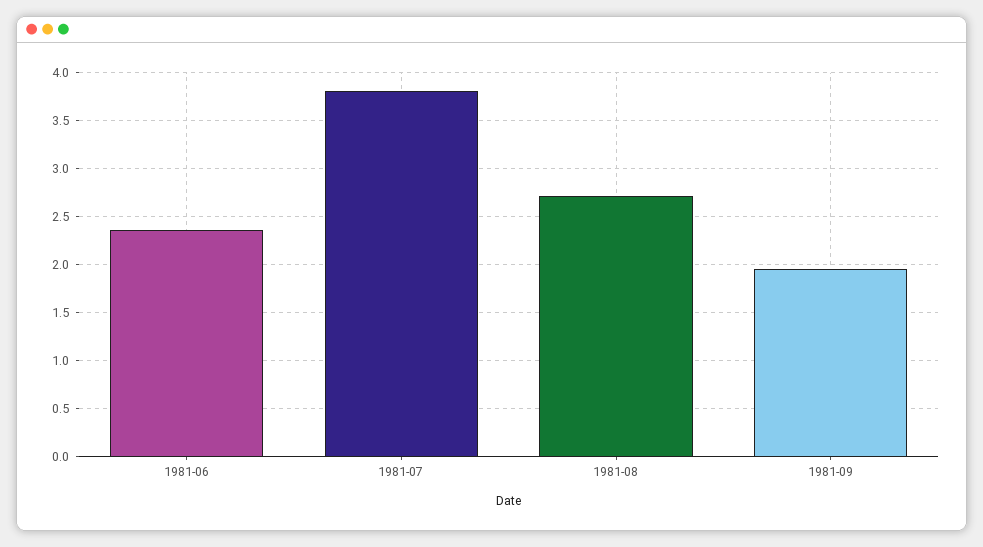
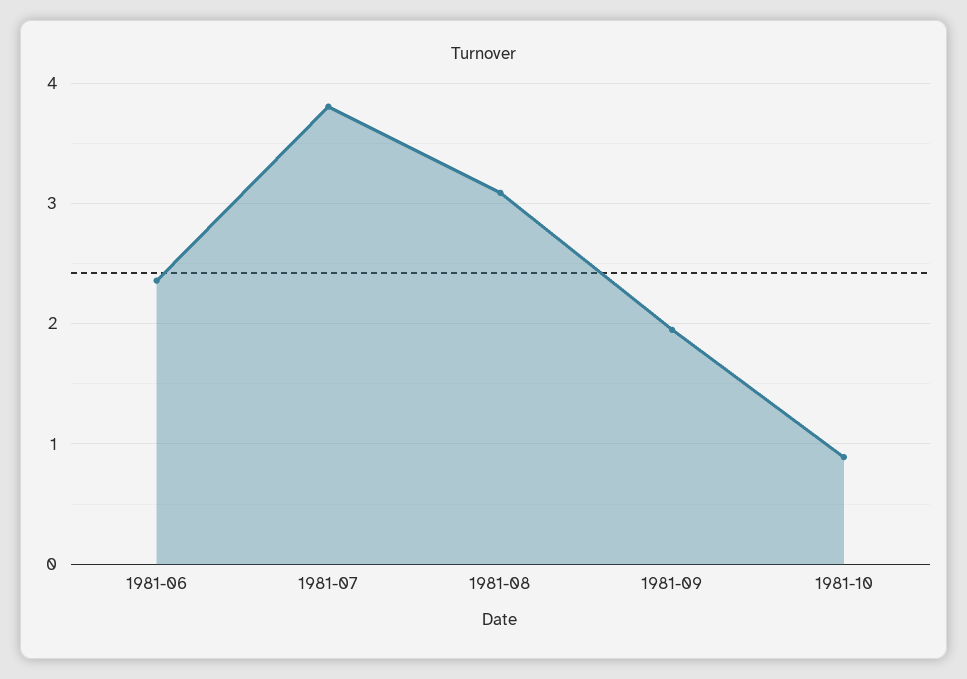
1981-08: 2.7 -> 3.1
1981-10: none -> 0.9

